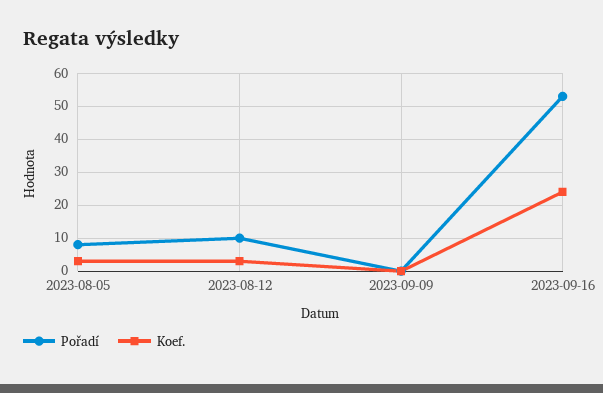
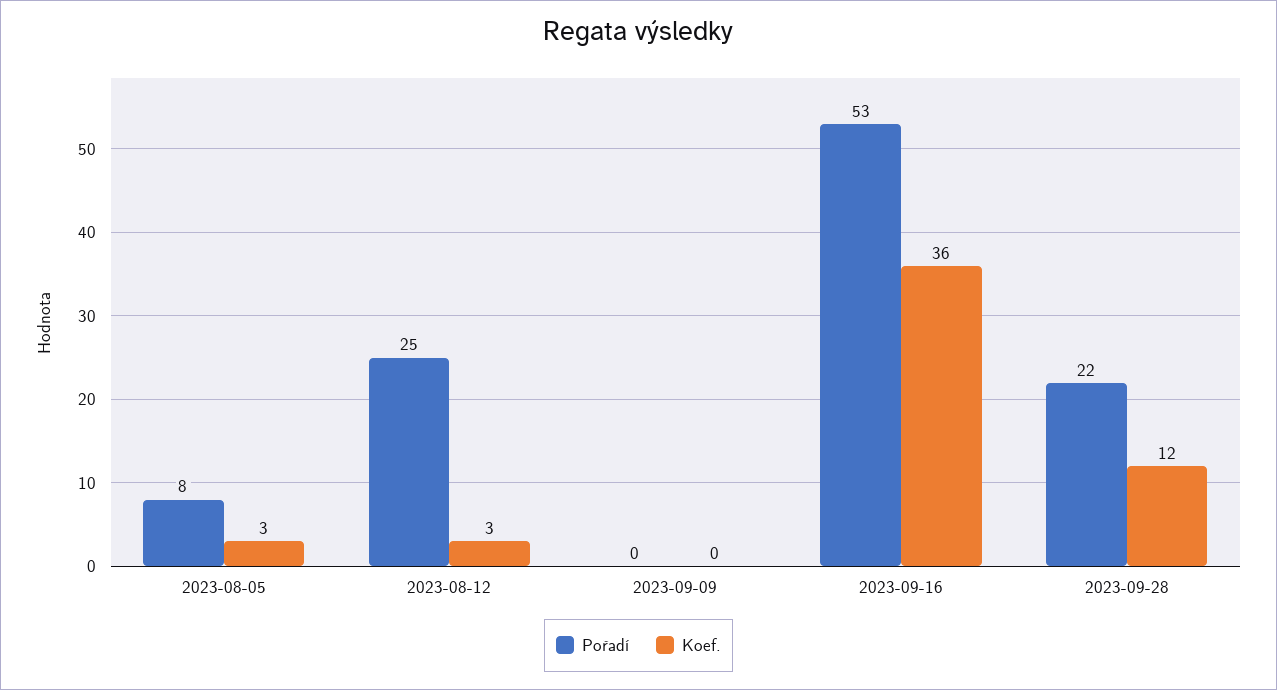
Pořadí, 2023-08-12: 10 -> 25
Koef., 2023-09-16: 25 -> 36
Pořadí, 2023-09-28: none -> 22
Koef., 2023-09-28: none -> 12

